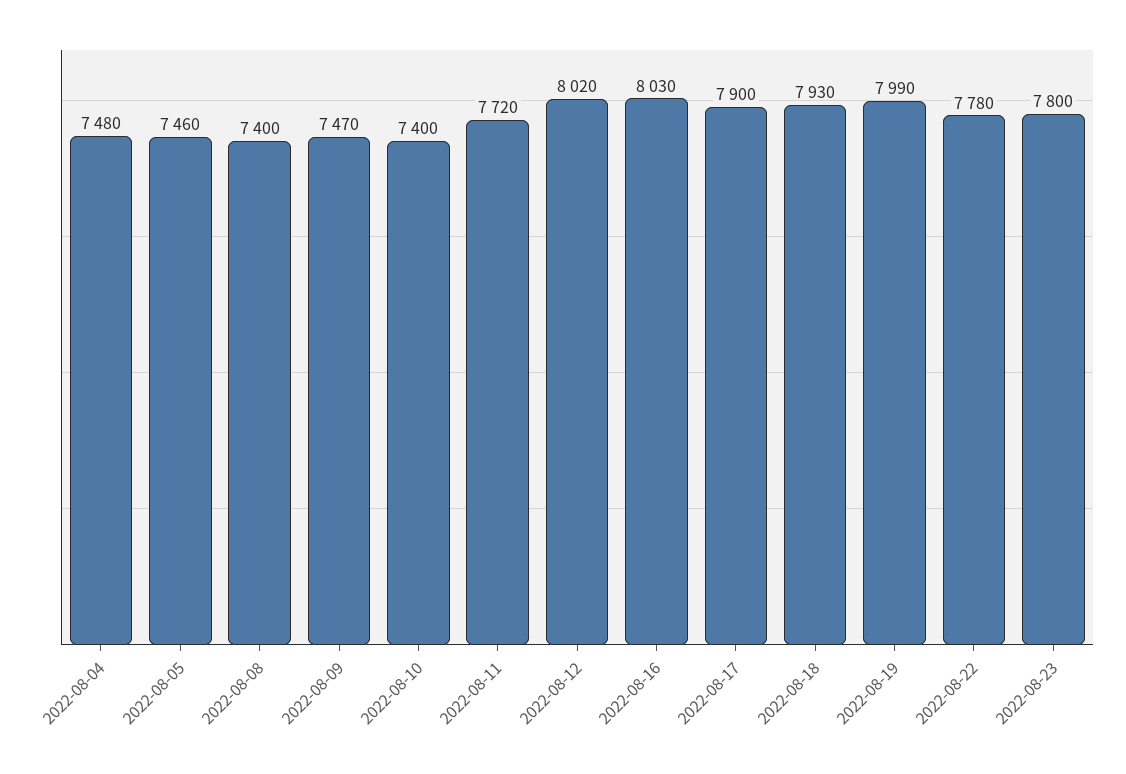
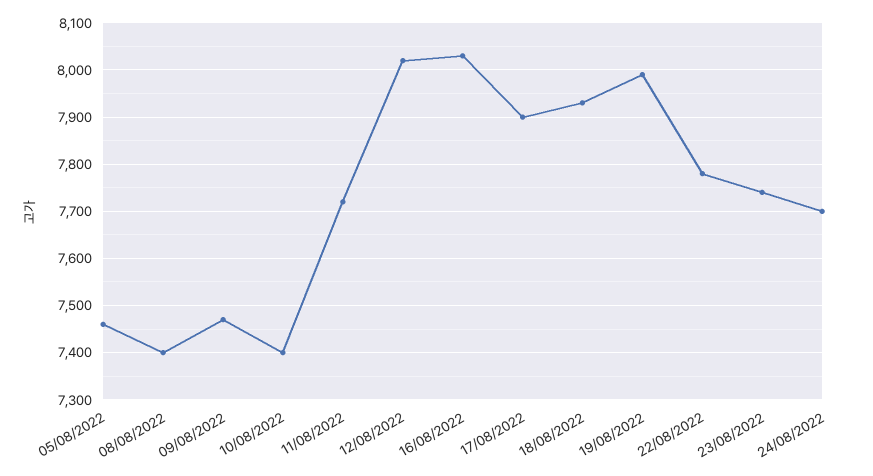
2022-08-04: 7480 -> none
2022-08-23: 7800 -> 7740
24/08/2022: none -> 7700

